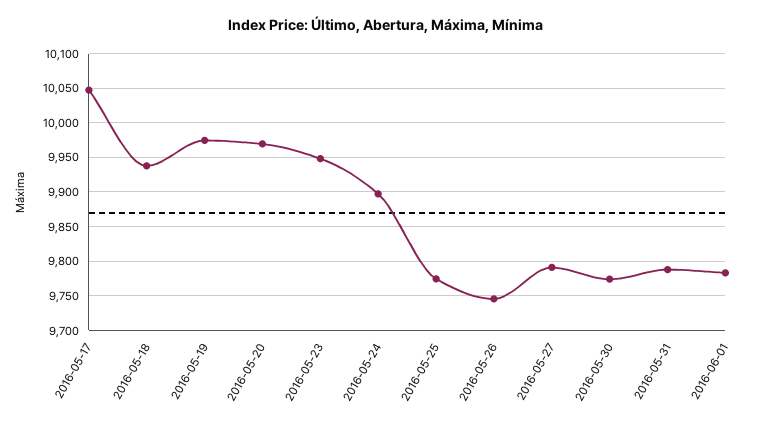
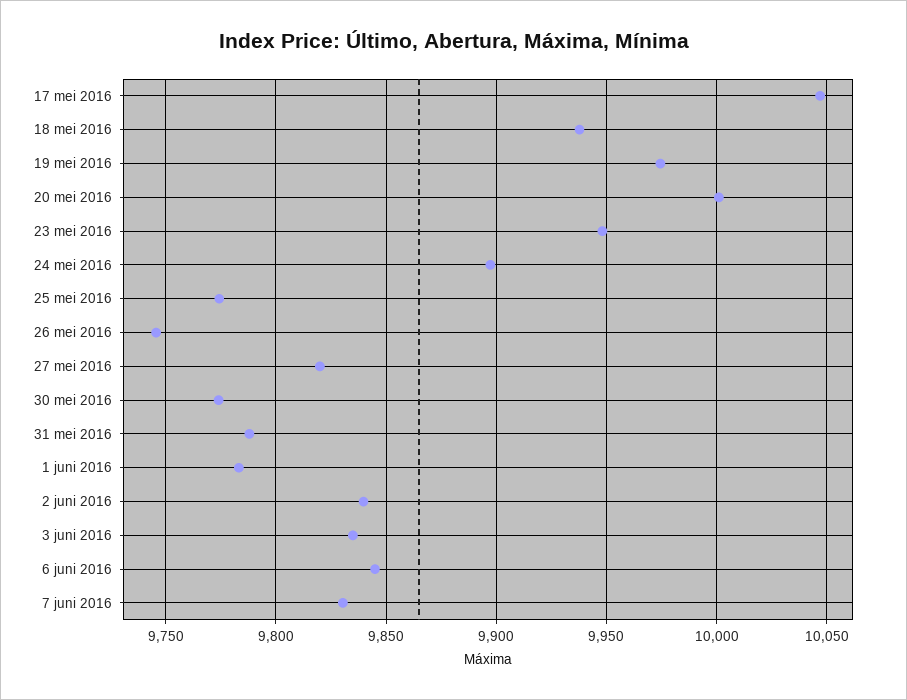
2016-05-20: 9970 -> 10000
2016-05-27: 9790 -> 9820
2 juni 2016: none -> 9840
3 juni 2016: none -> 9835
6 juni 2016: none -> 9845
7 juni 2016: none -> 9830

